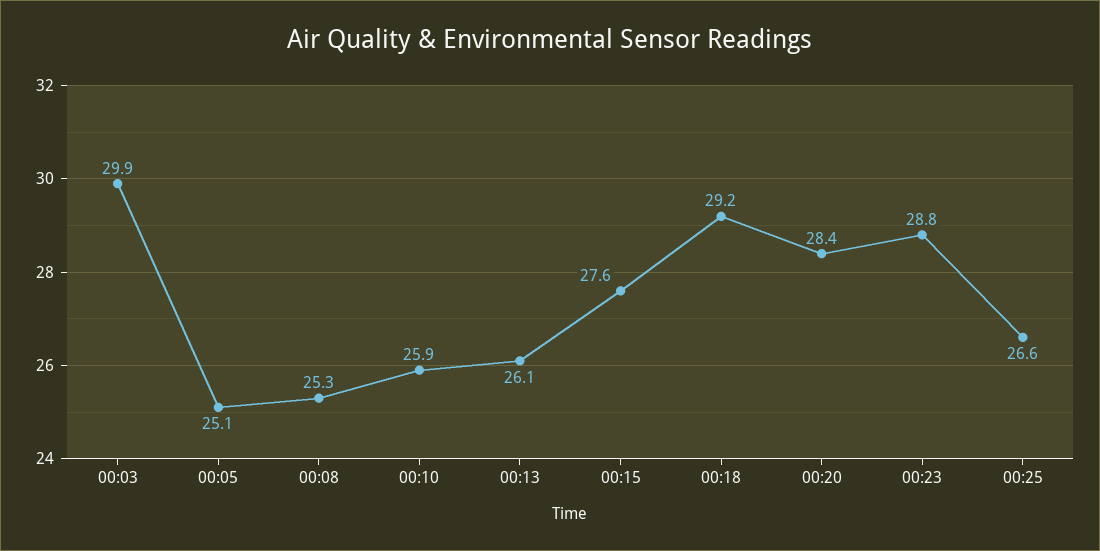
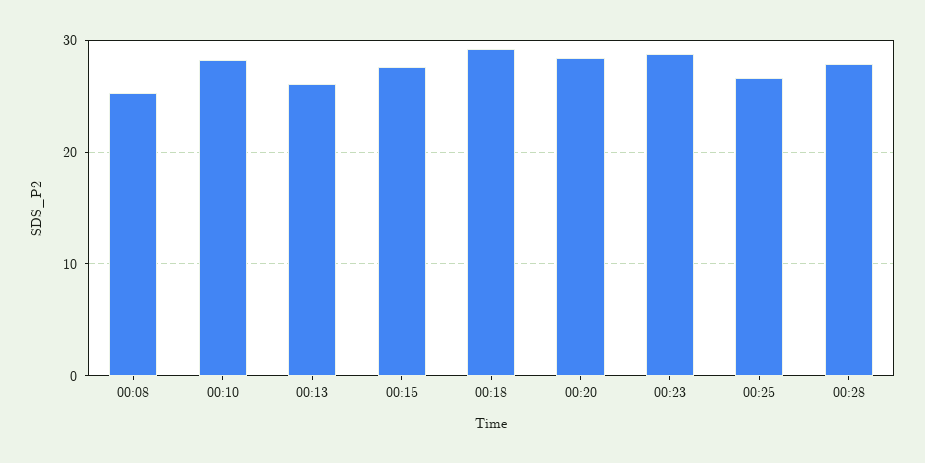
00:03: 29.9 -> none
00:05: 25.1 -> none
00:10: 25.9 -> 28
00:28: none -> 28

